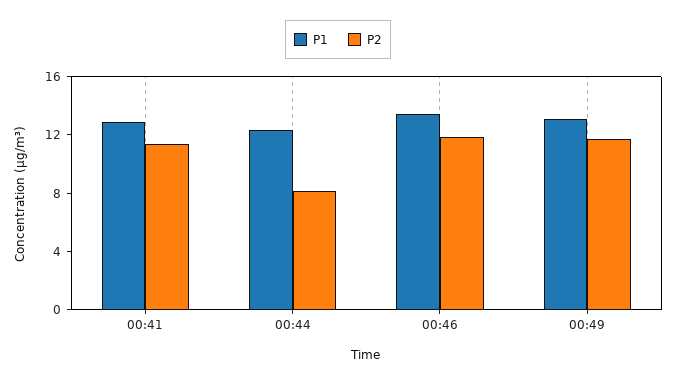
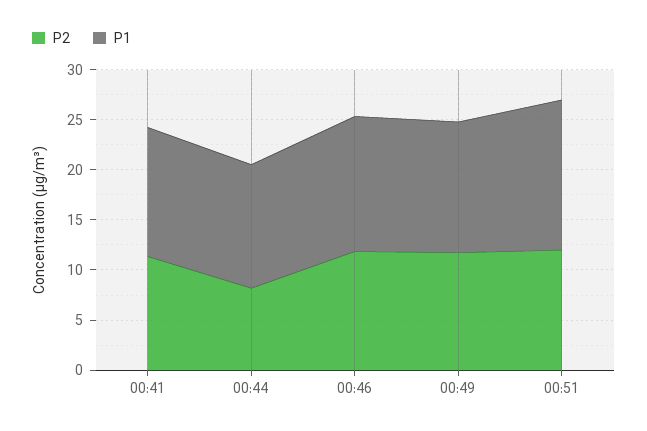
P2, 00:51: none -> 12
P1, 00:51: none -> 15

